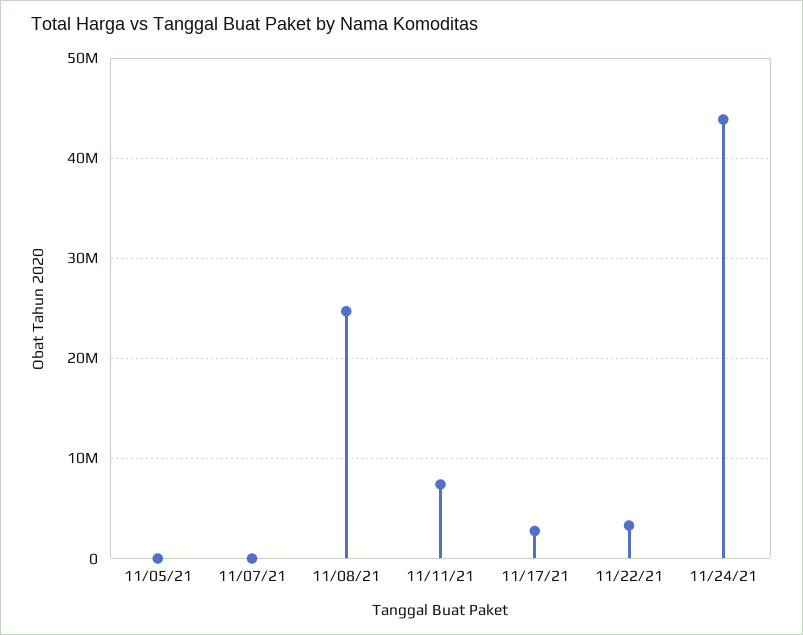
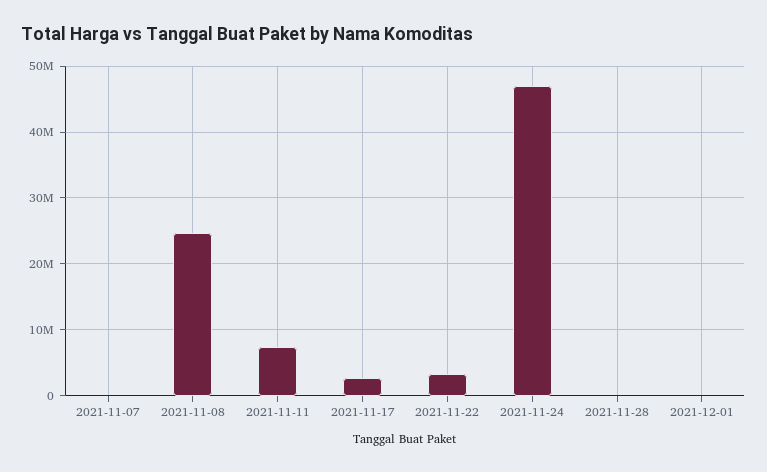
11/05/21: 0 -> none
11/24/21: 44000000 -> 47000000
2021-11-28: none -> 0
2021-12-01: none -> 0

